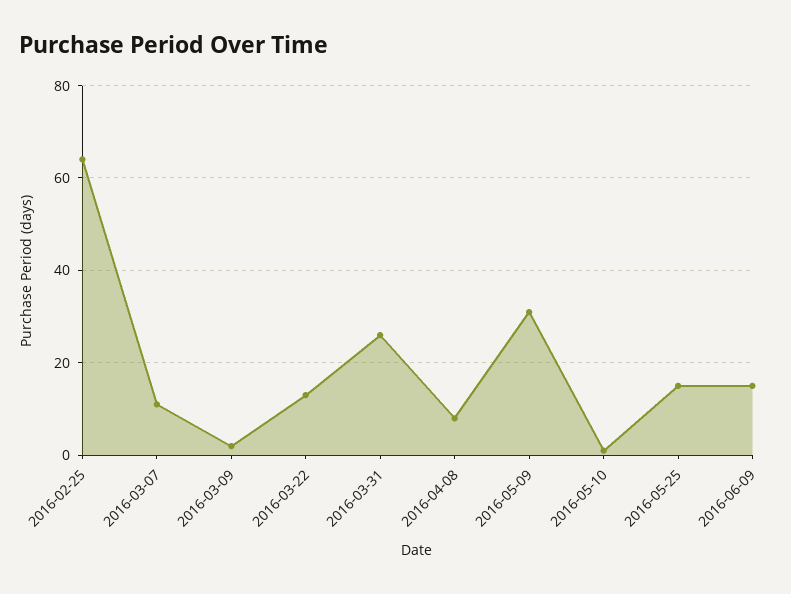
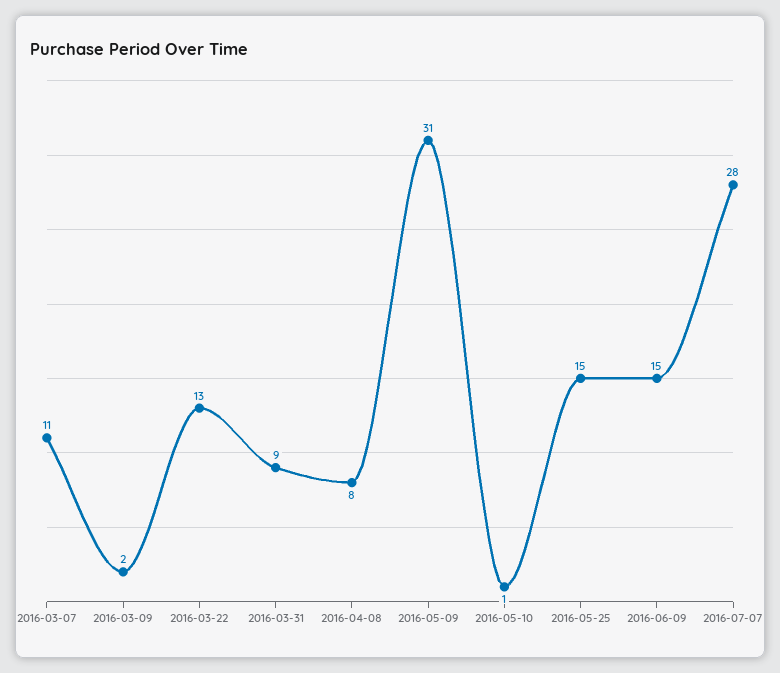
2016-02-25: 65 -> none
2016-03-31: 25 -> 9
2016-07-07: none -> 28

